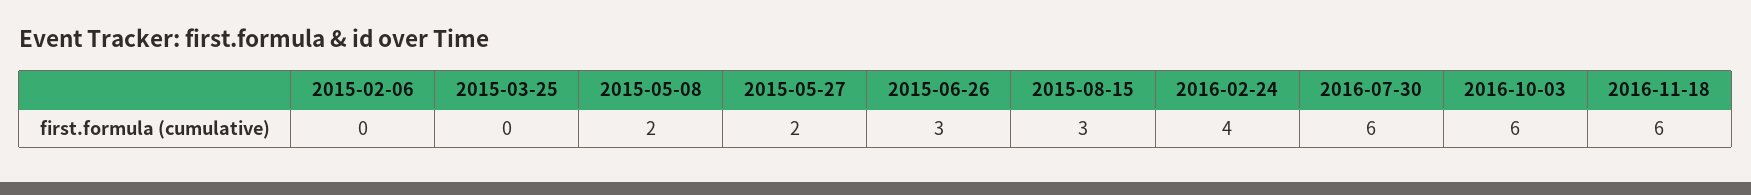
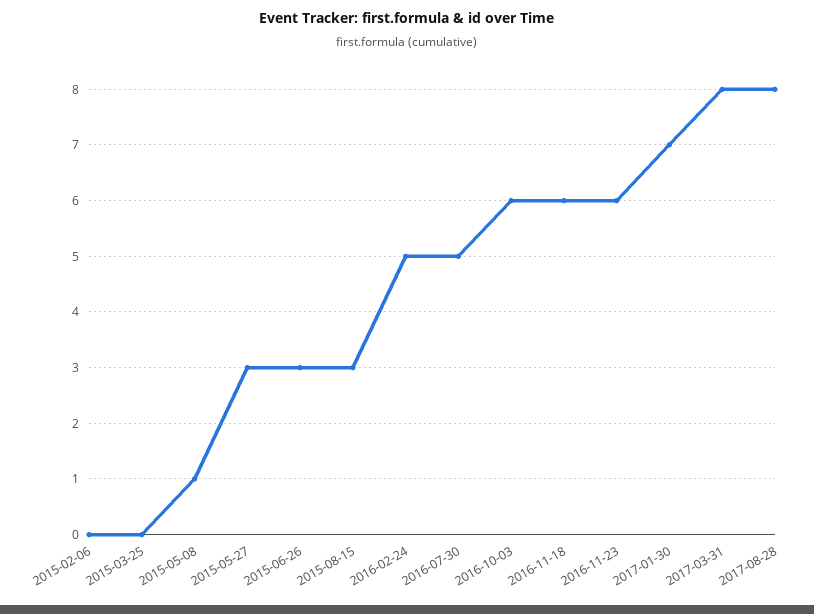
2015-05-08: 2 -> 1
2015-05-27: 2 -> 3
2016-02-24: 4 -> 5
2016-07-30: 6 -> 5
2016-11-23: none -> 6
2017-01-30: none -> 7
2017-03-31: none -> 8
2017-08-28: none -> 8

